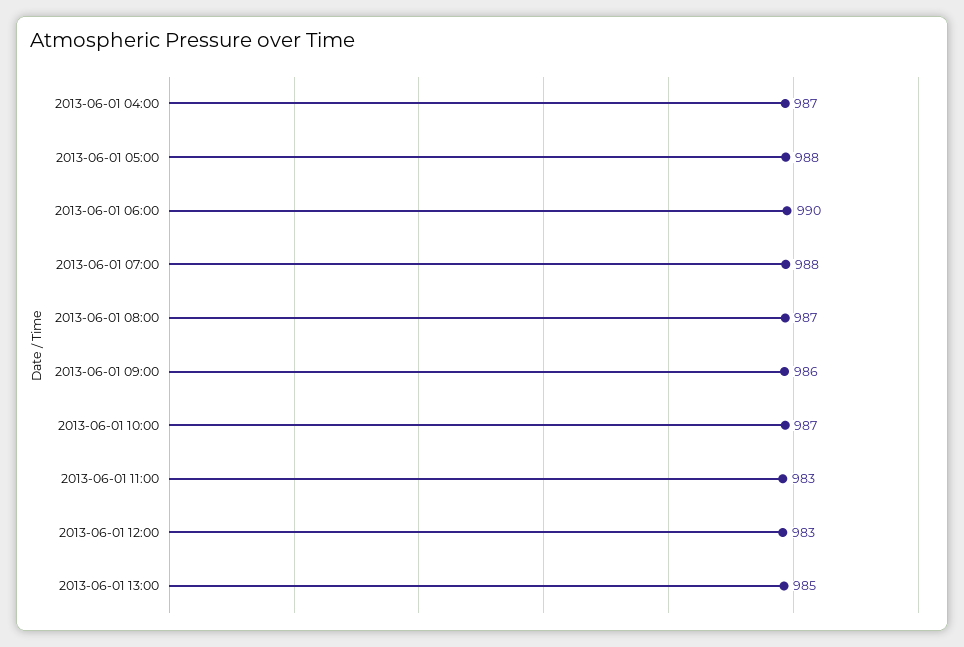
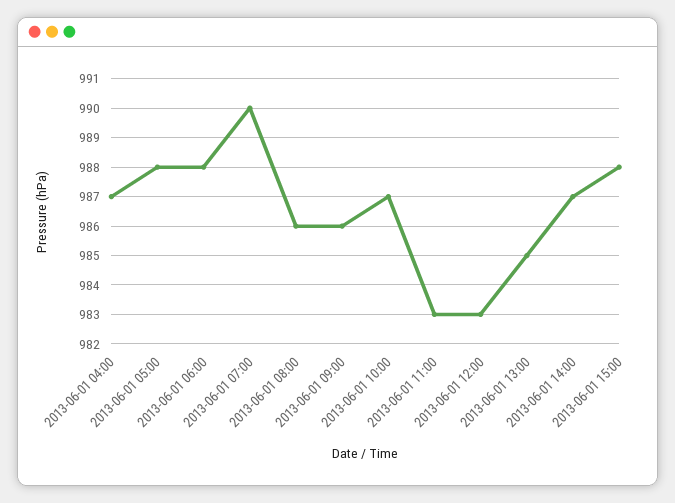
2013-06-01 06:00: 990 -> 988
2013-06-01 07:00: 988 -> 990
2013-06-01 08:00: 987 -> 986
2013-06-01 14:00: none -> 987
2013-06-01 15:00: none -> 988

